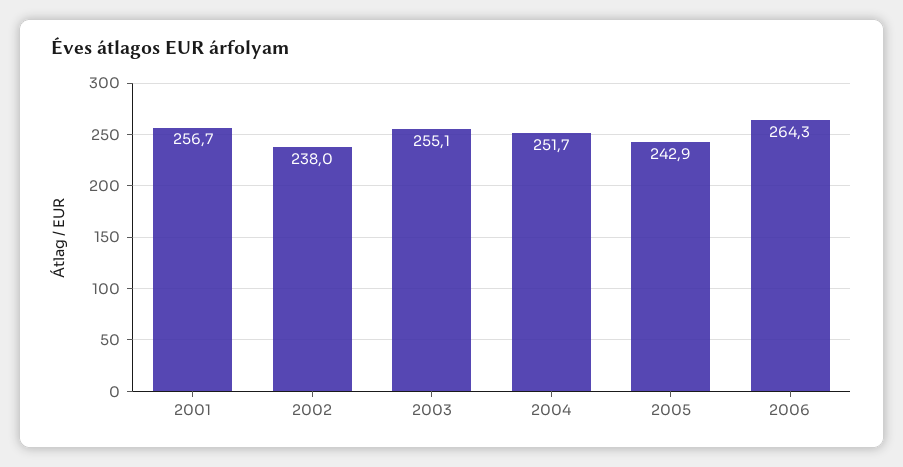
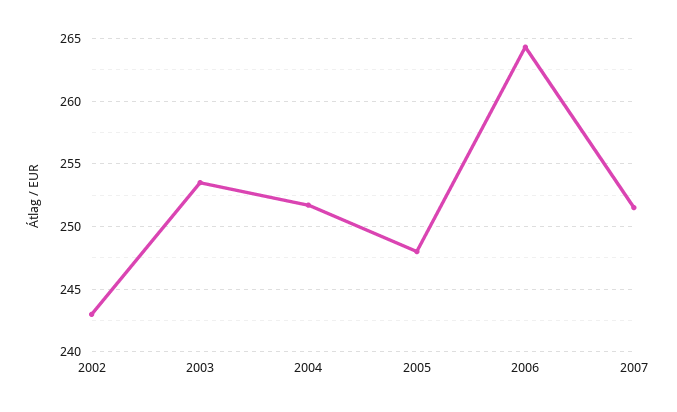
2001: 256.7 -> none
2002: 238 -> 243
2003: 255.1 -> 253.5
2005: 242.9 -> 248
2007: none -> 251.5

